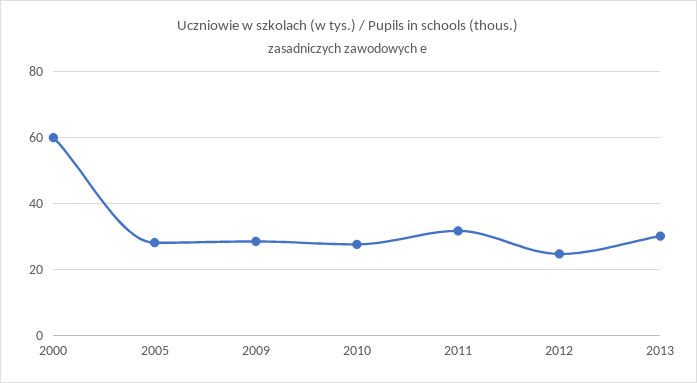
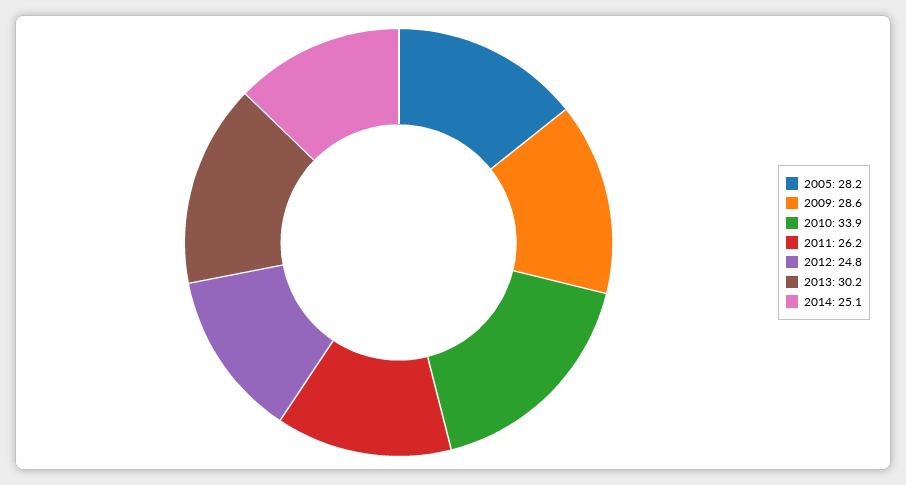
2000: 60 -> none
2010: 28 -> 33.9
2011: 32 -> 26.2
2014: none -> 25.1

